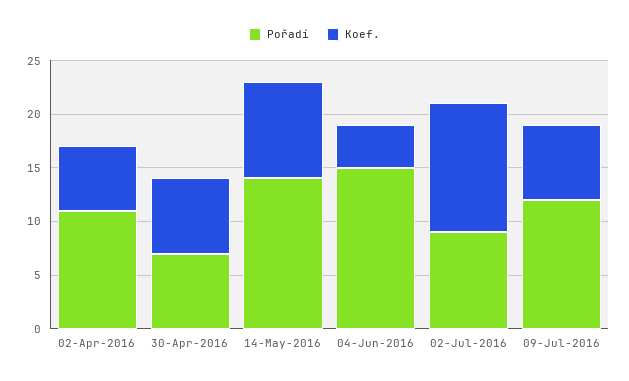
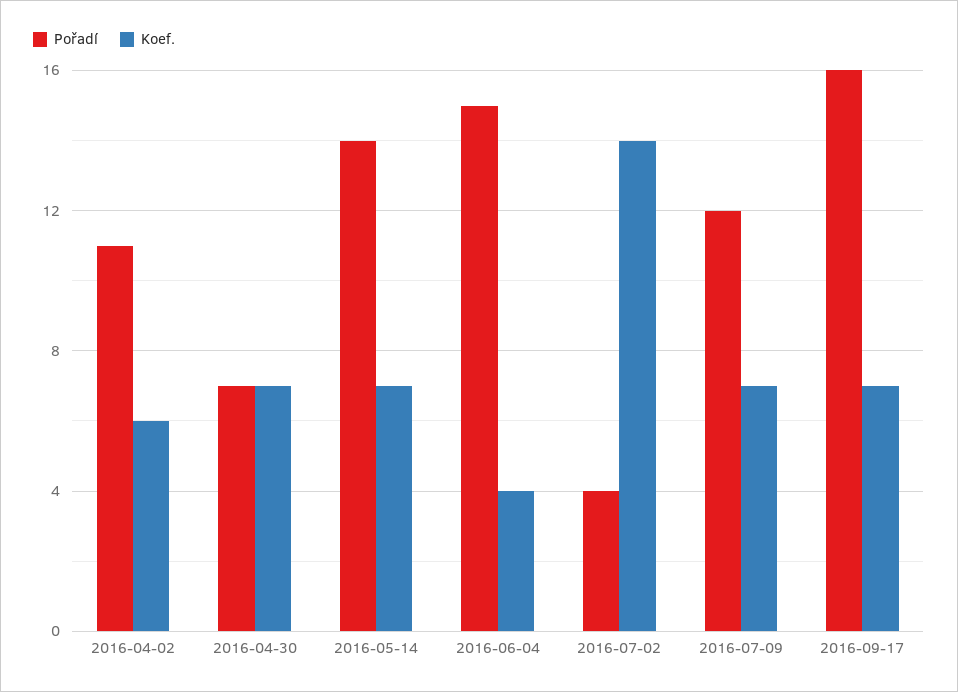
Koef., 14-May-2016: 9 -> 7
Pořadí, 02-Jul-2016: 9 -> 4
Koef., 02-Jul-2016: 12 -> 14
Pořadí, 2016-09-17: none -> 16
Koef., 2016-09-17: none -> 7

